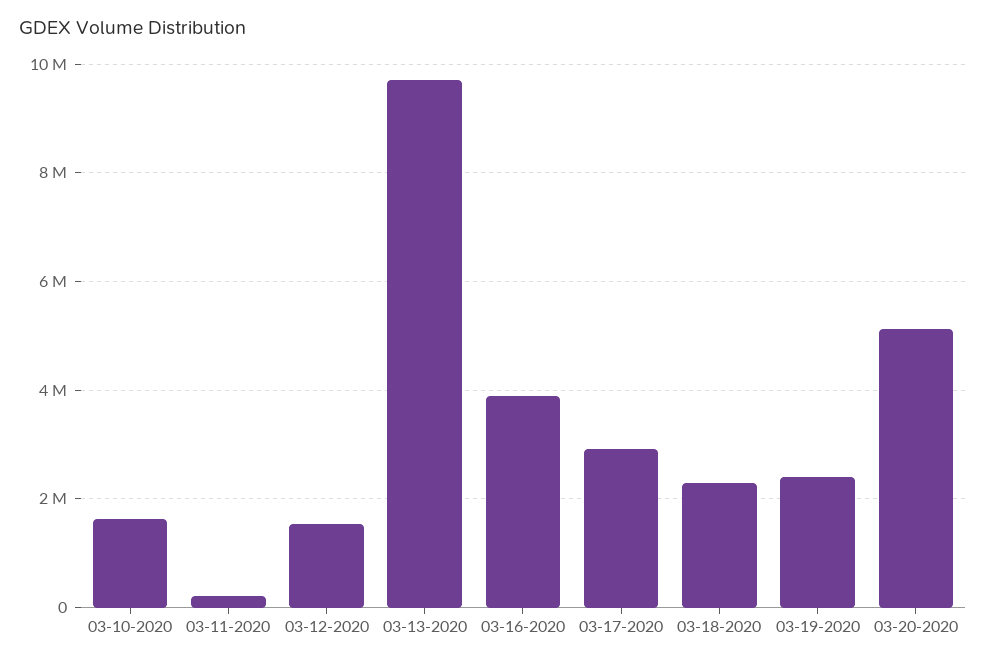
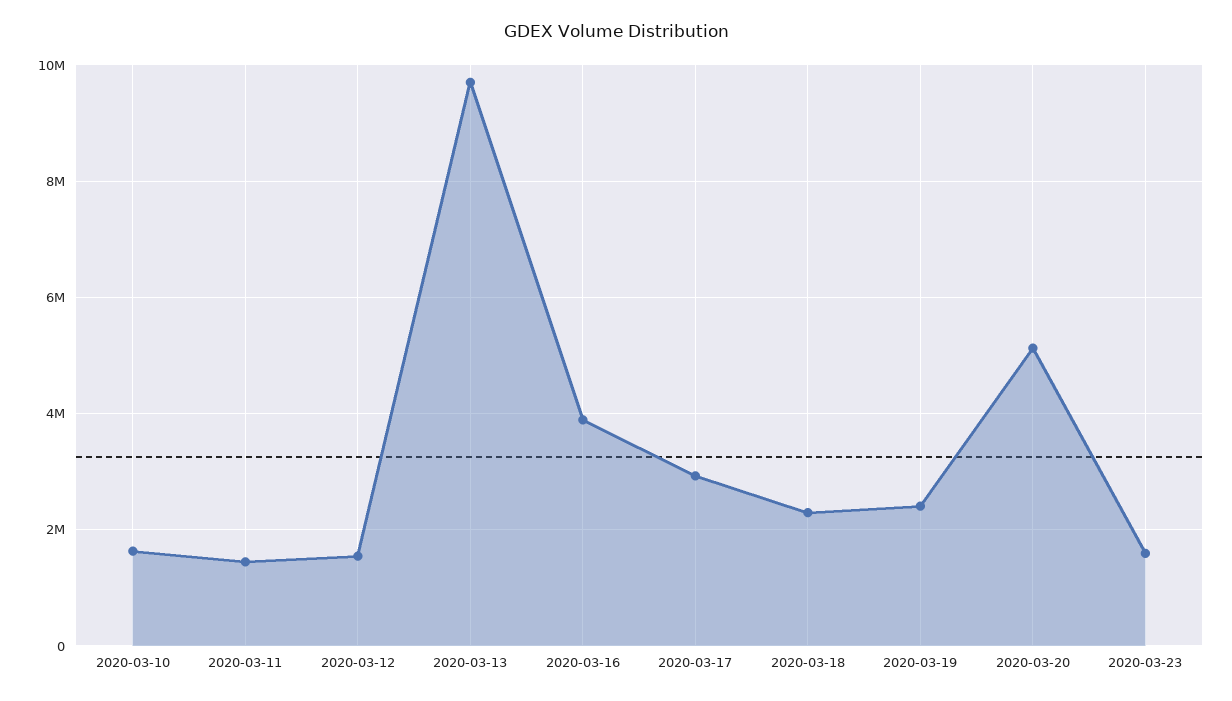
03-11-2020: 200000 -> 1400000
2020-03-23: none -> 1600000

